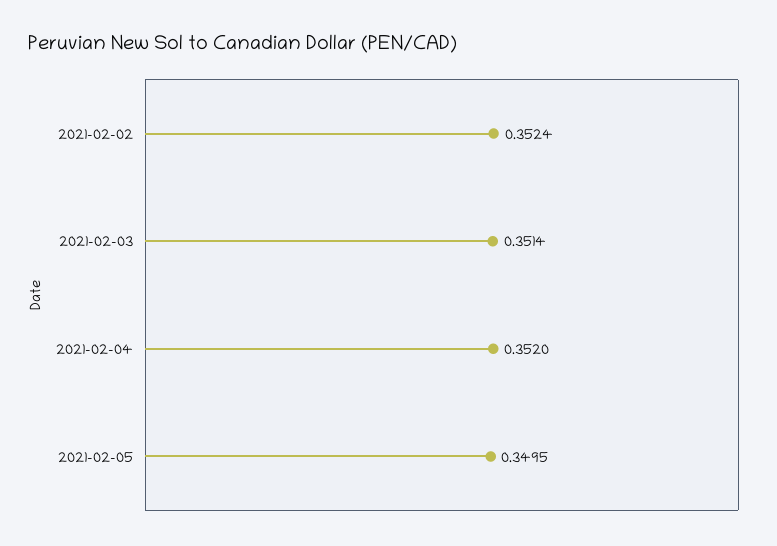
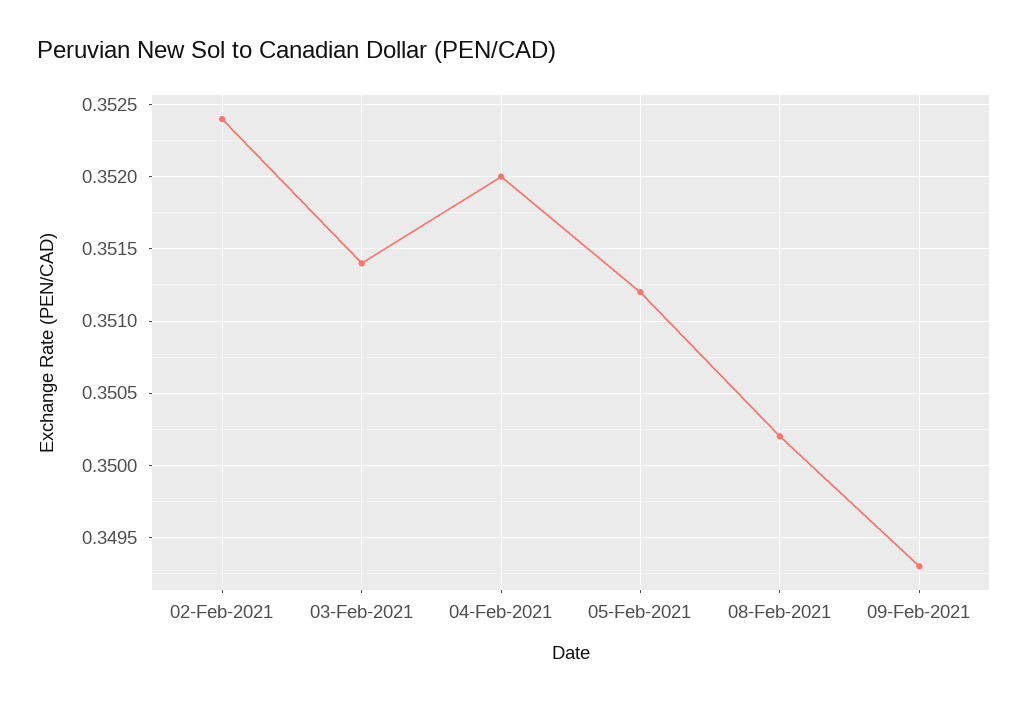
2021-02-05: 0.3495 -> 0.3512
08-Feb-2021: none -> 0.3502
09-Feb-2021: none -> 0.3493

